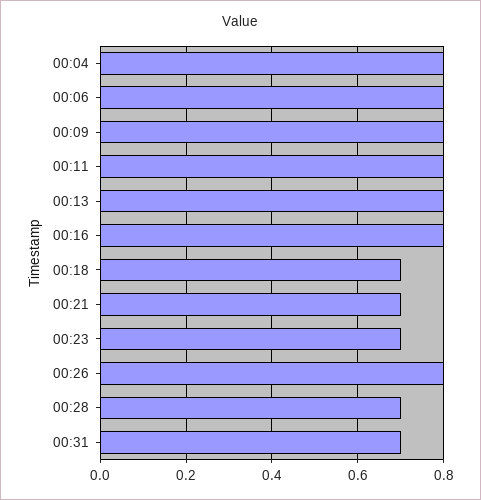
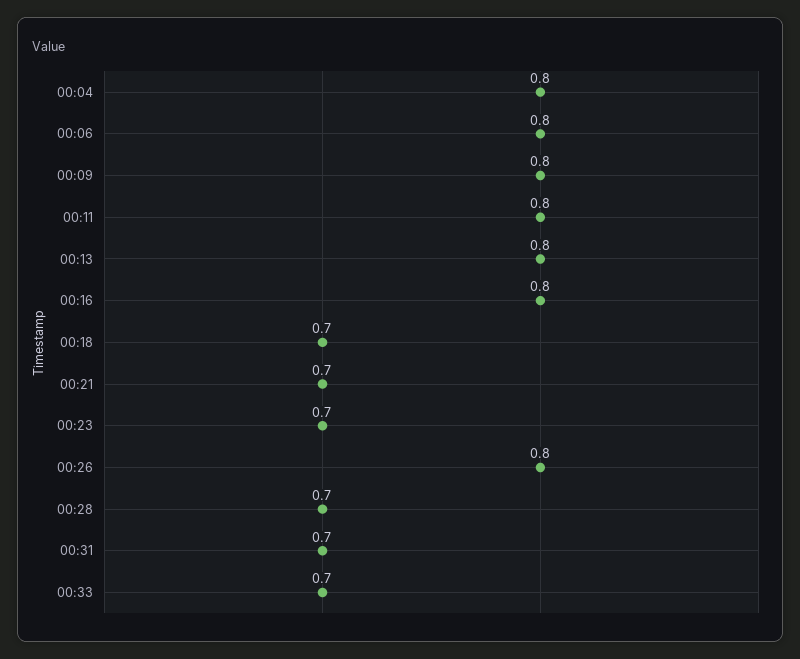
00:33: none -> 0.7

